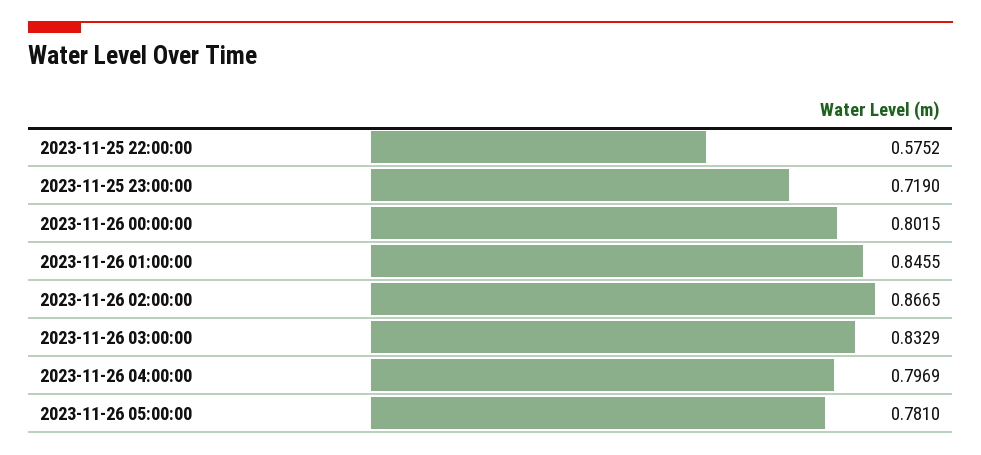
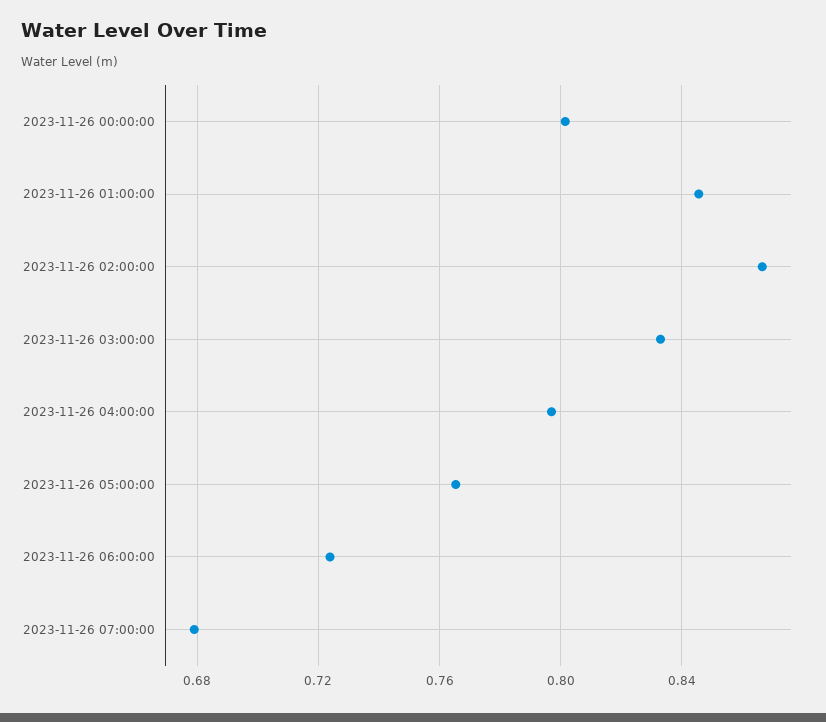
2023-11-25 22:00:00: 0.5752 -> none
2023-11-25 23:00:00: 0.719 -> none
2023-11-26 05:00:00: 0.781 -> 0.765
2023-11-26 06:00:00: none -> 0.725
2023-11-26 07:00:00: none -> 0.68

